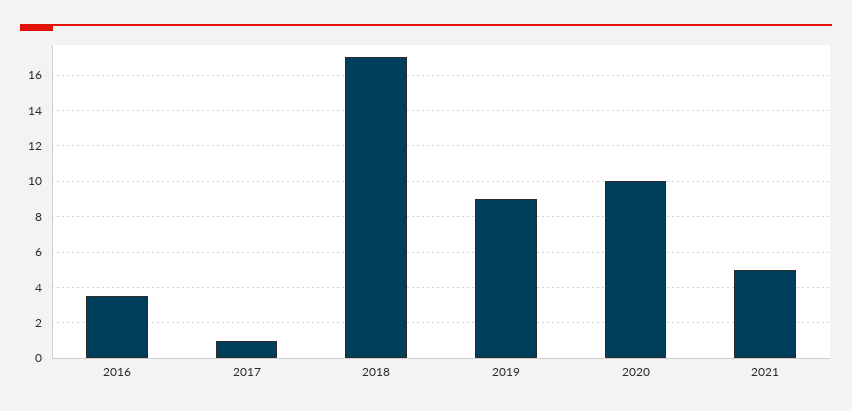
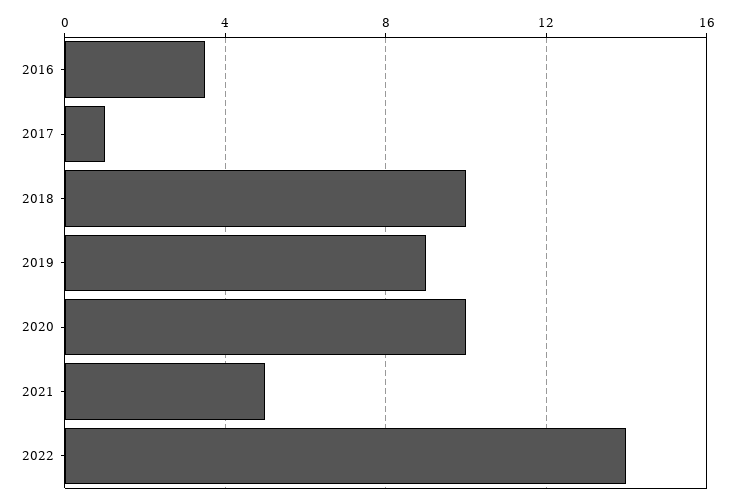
2018: 17 -> 10
2022: none -> 14

